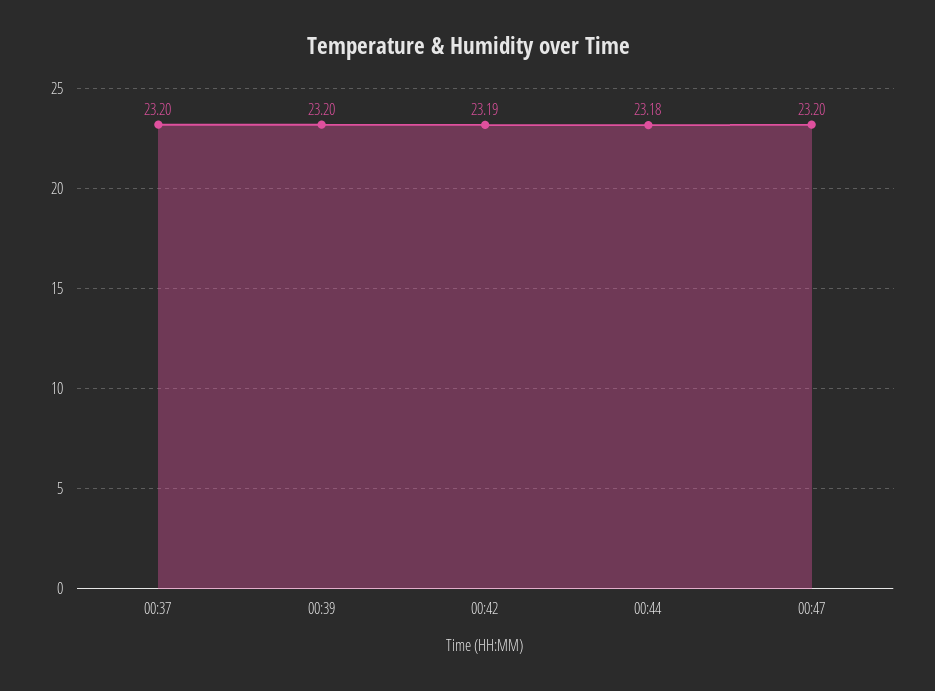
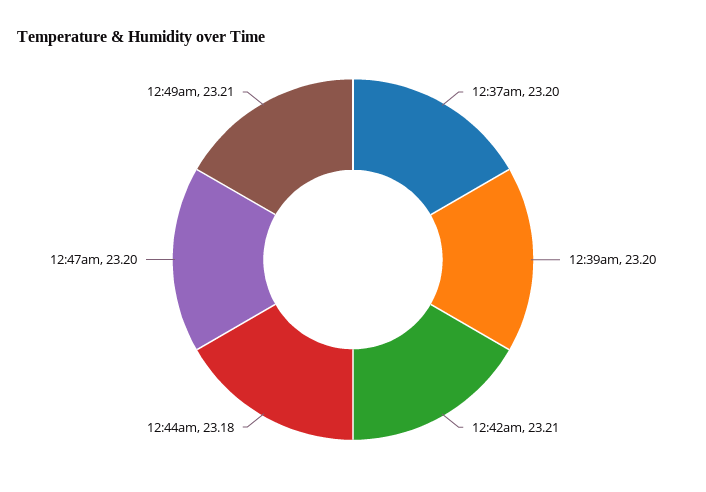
00:42: 23.19 -> 23.21
12:49am: none -> 23.21

